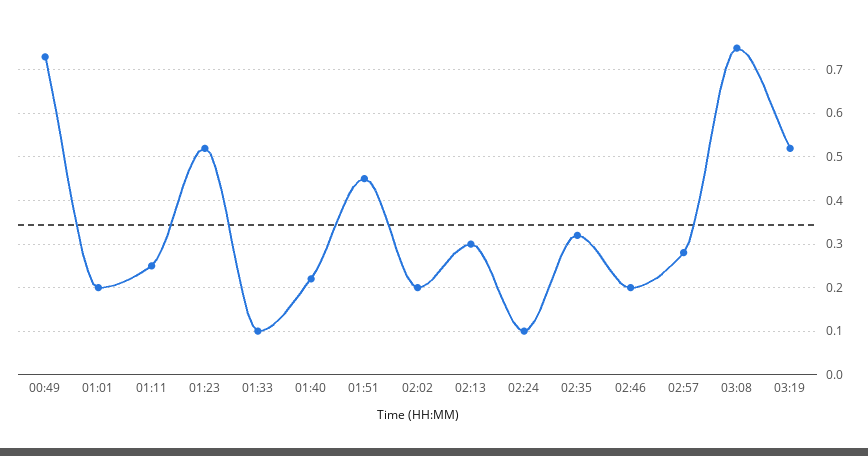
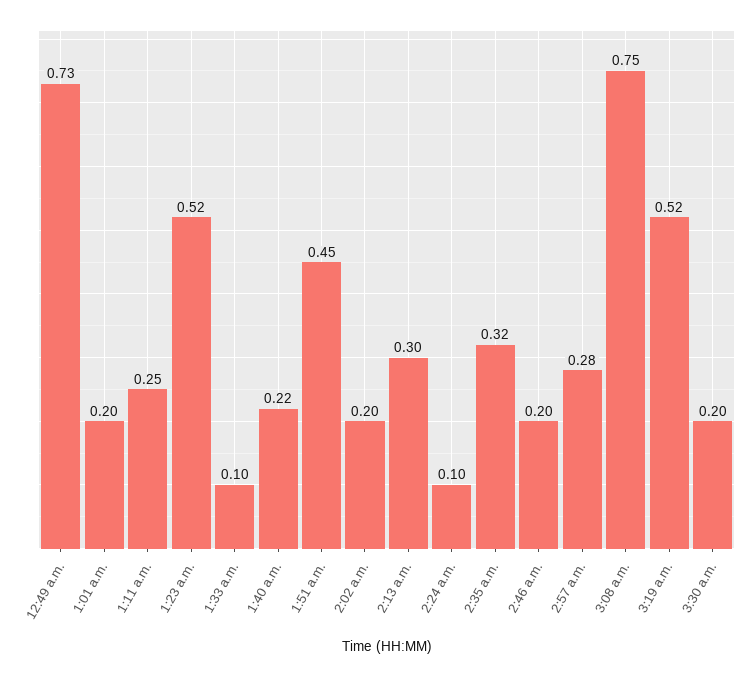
3:30 a.m.: none -> 0.2

